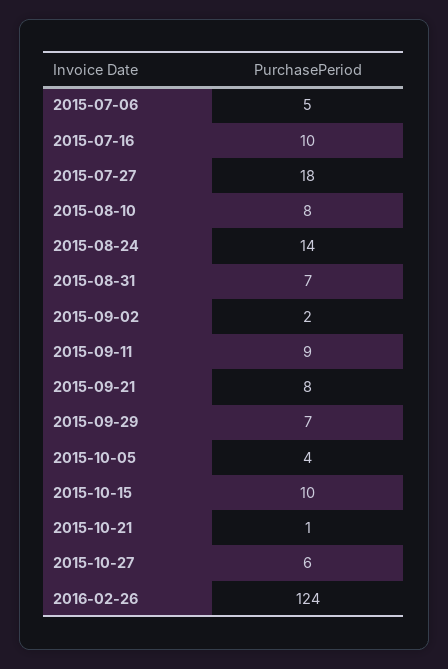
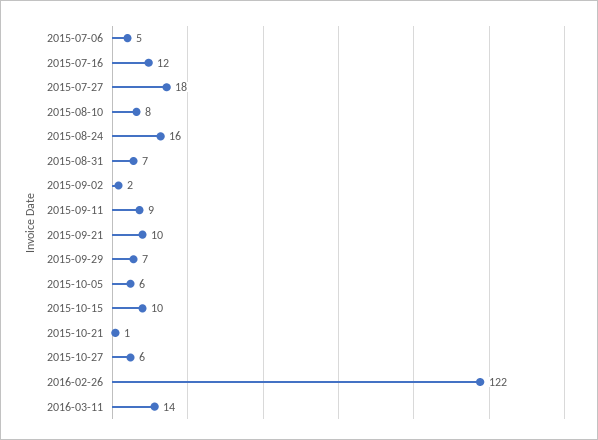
2015-07-16: 10 -> 12
2015-08-24: 14 -> 16
2015-09-21: 8 -> 10
2015-10-05: 4 -> 6
2016-02-26: 124 -> 122
2016-03-11: none -> 14

